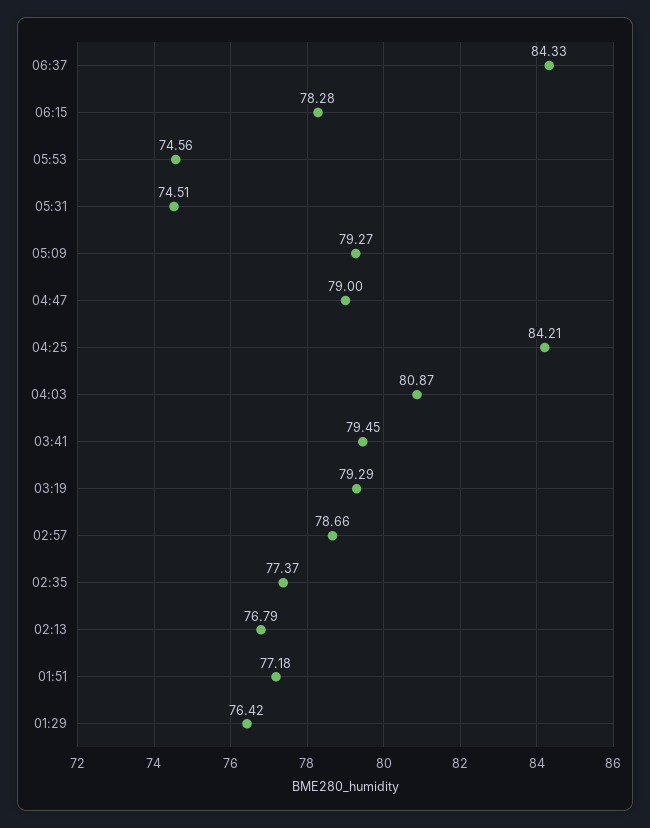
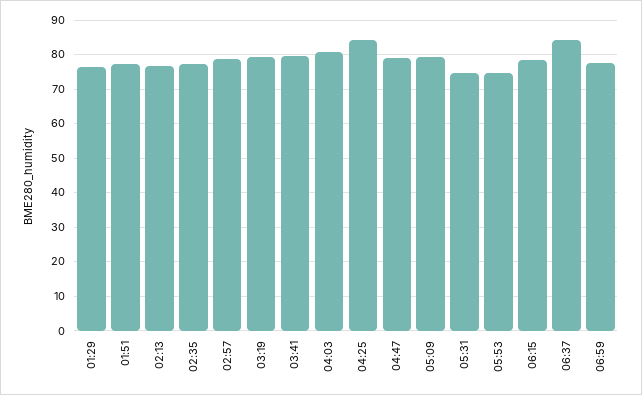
06:59: none -> 78

